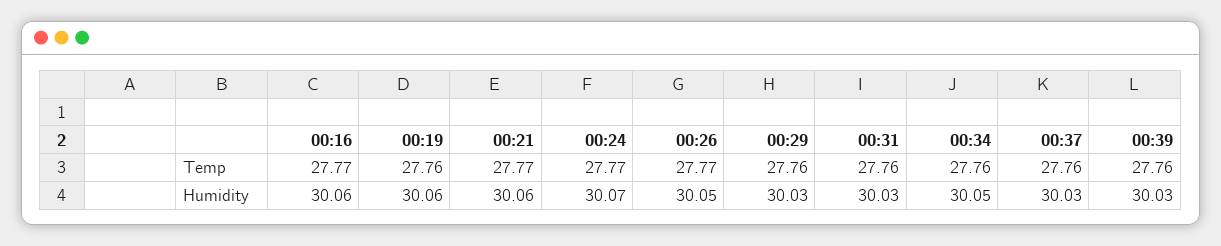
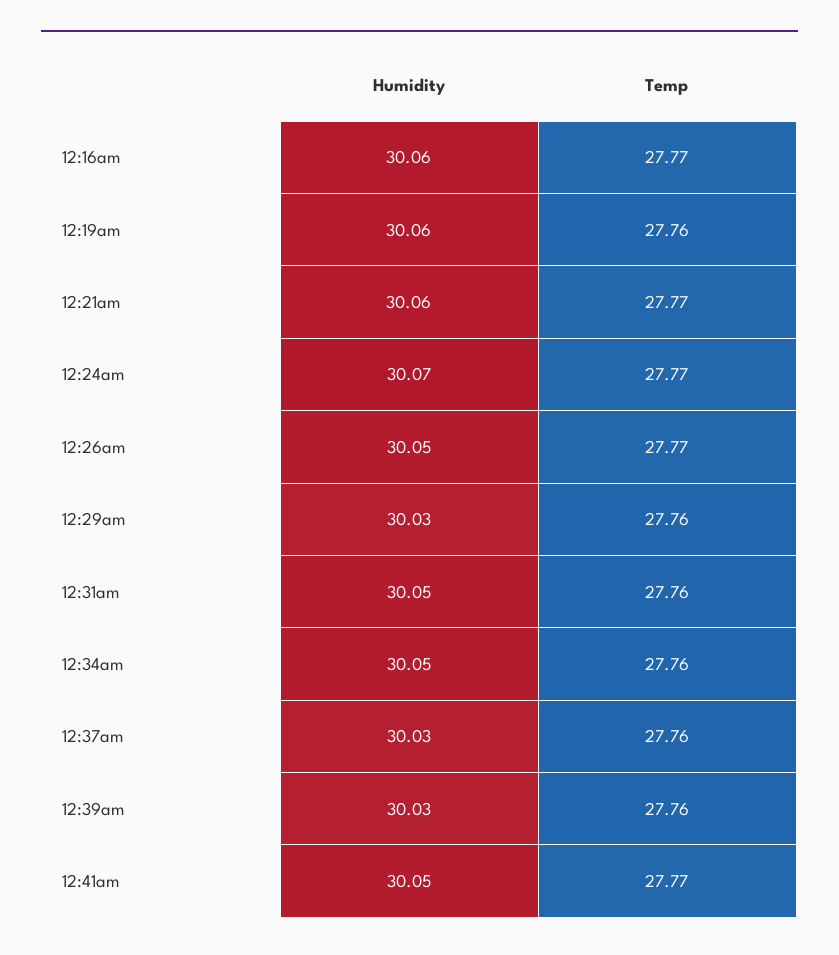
00:31, Humidity: 30.03 -> 30.05
12:41am, Humidity: none -> 30.05
12:41am, Temp: none -> 27.77

